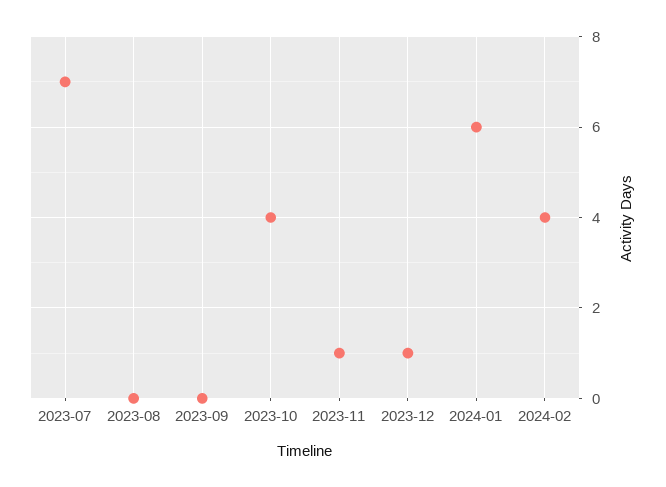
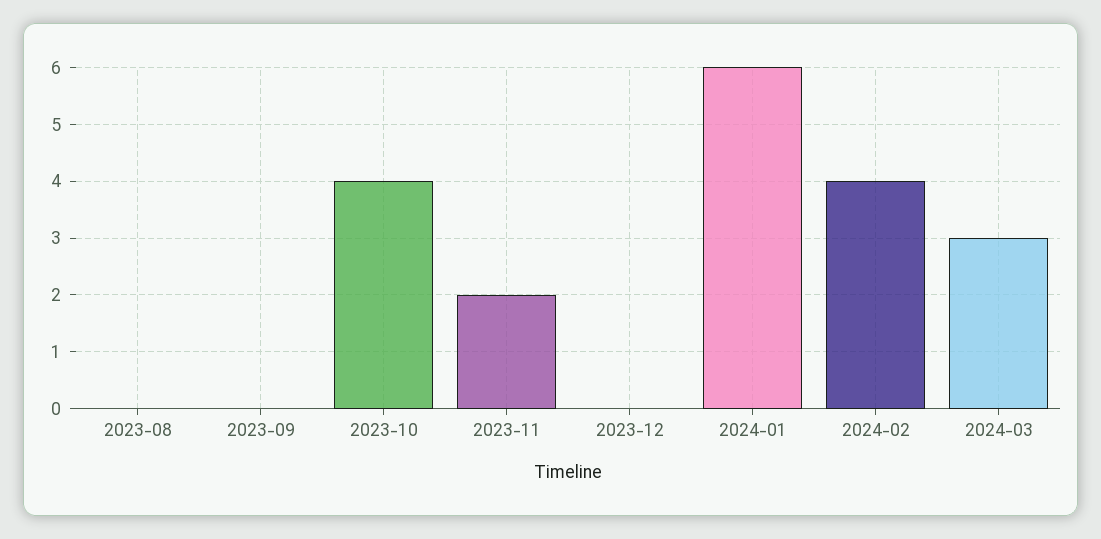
2023-07: 7 -> none
2023-11: 1 -> 2
2023-12: 1 -> 0
2024-03: none -> 3

